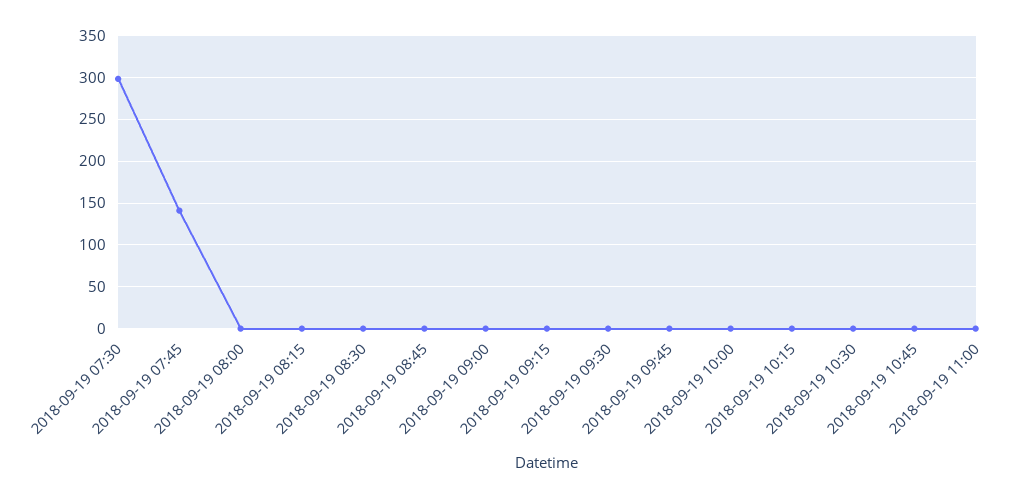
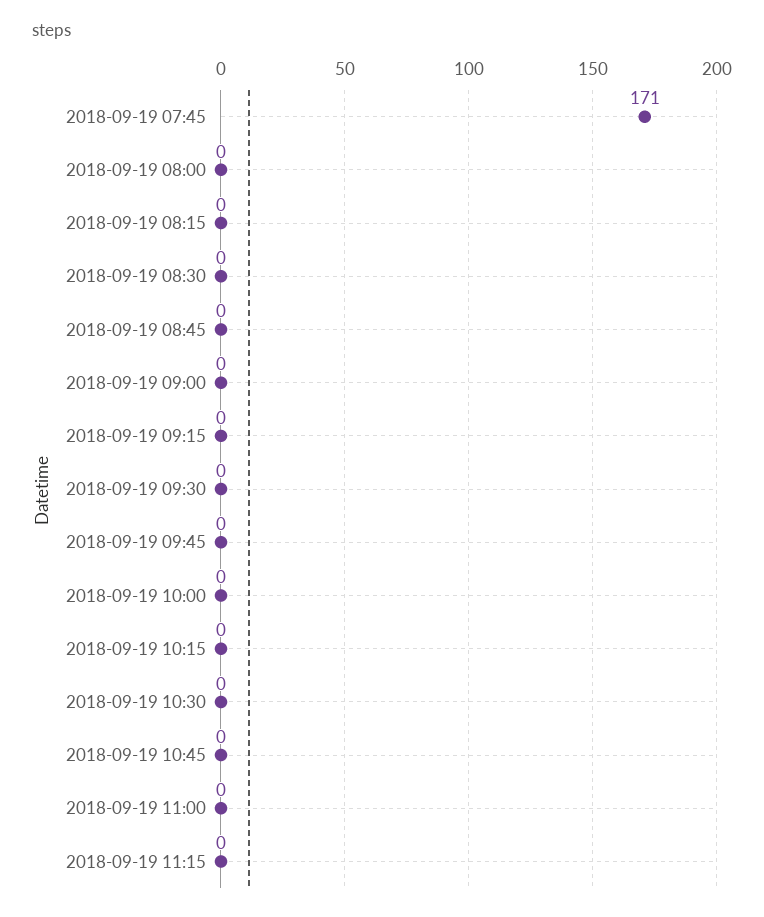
2018-09-19 07:30: 300 -> none
2018-09-19 07:45: 140 -> 171
2018-09-19 11:15: none -> 0

